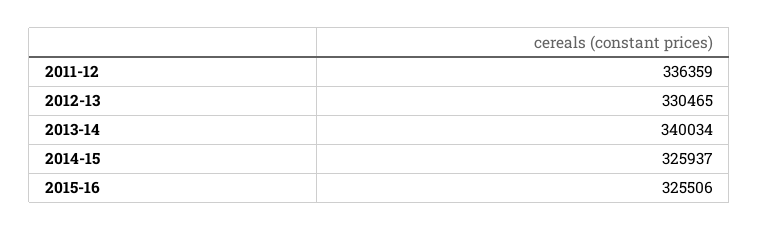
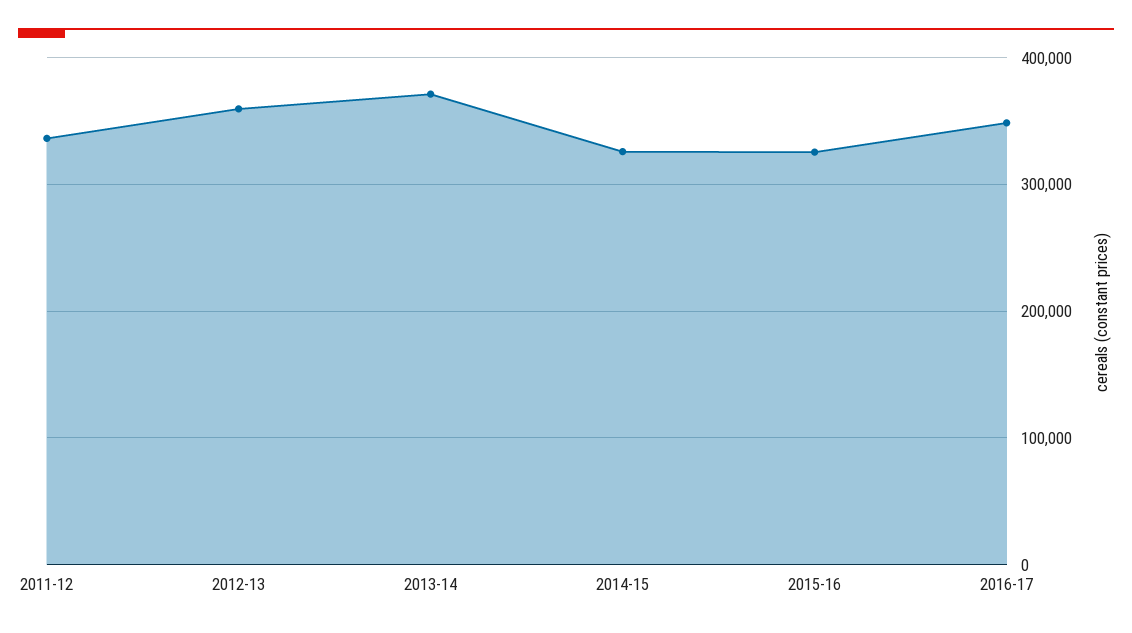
2012-13: 330465 -> 360000
2013-14: 340034 -> 370000
2016-17: none -> 350000

